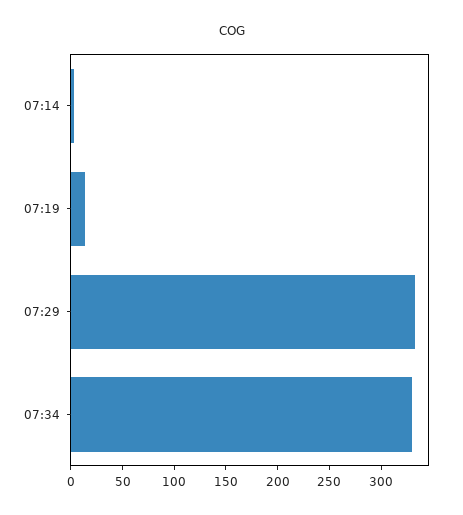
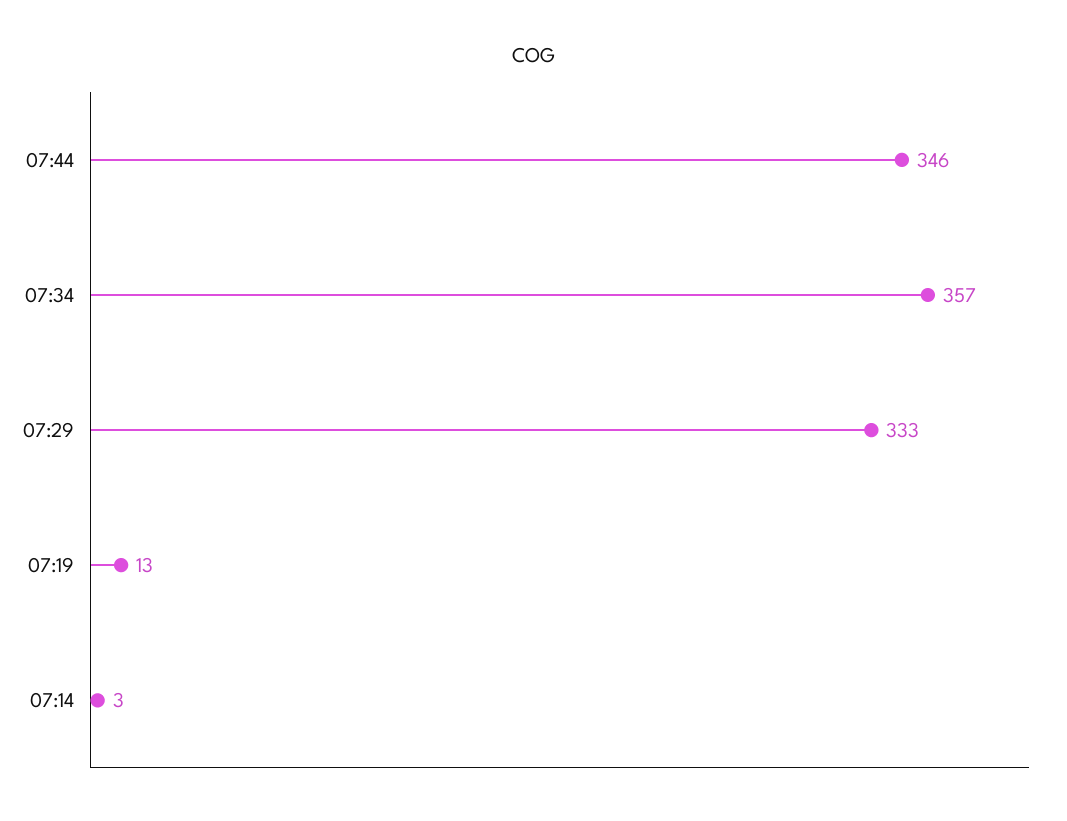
07:34: 330 -> 357
07:44: none -> 346

